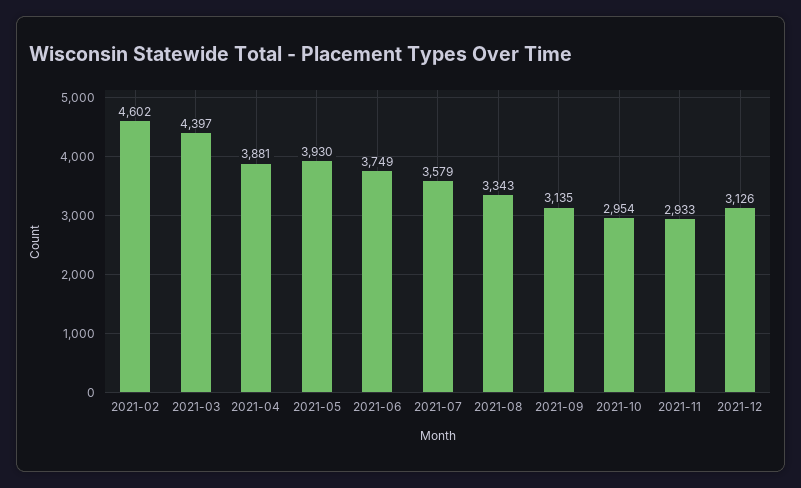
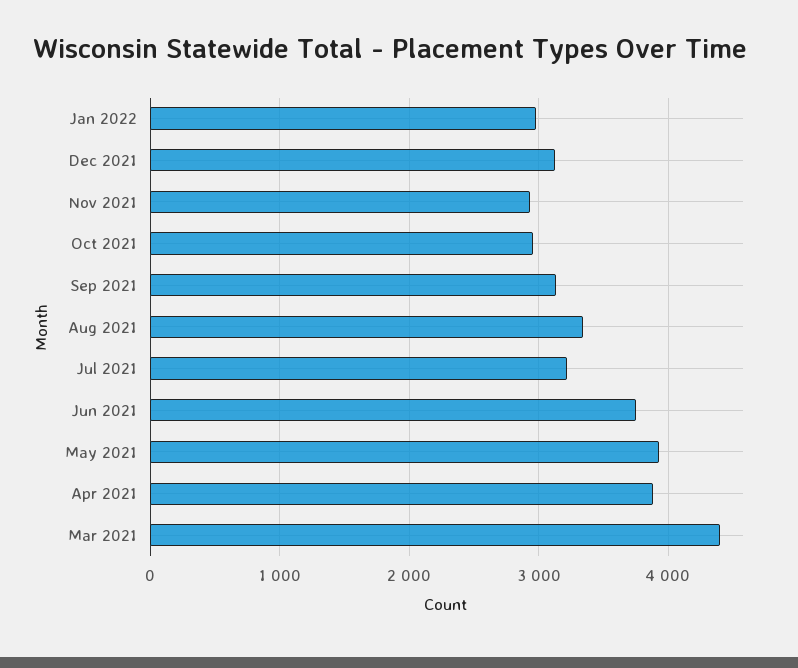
2021-02: 4602 -> none
2021-07: 3579 -> 3200
Jan 2022: none -> 3000

